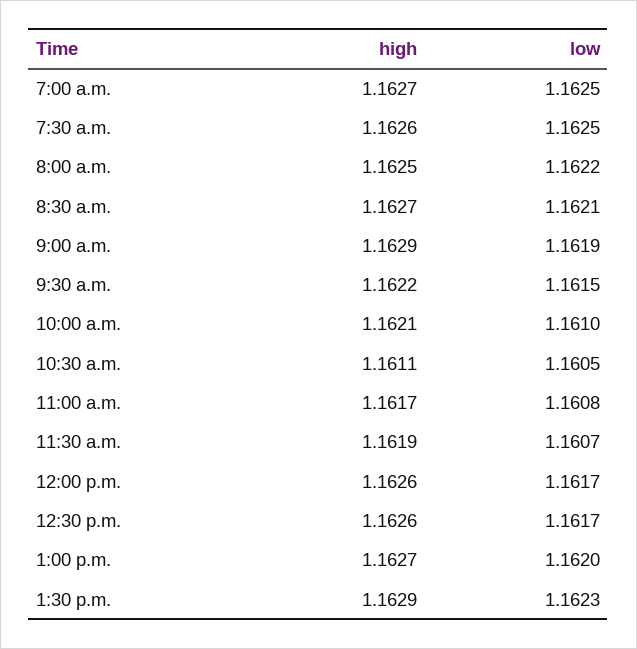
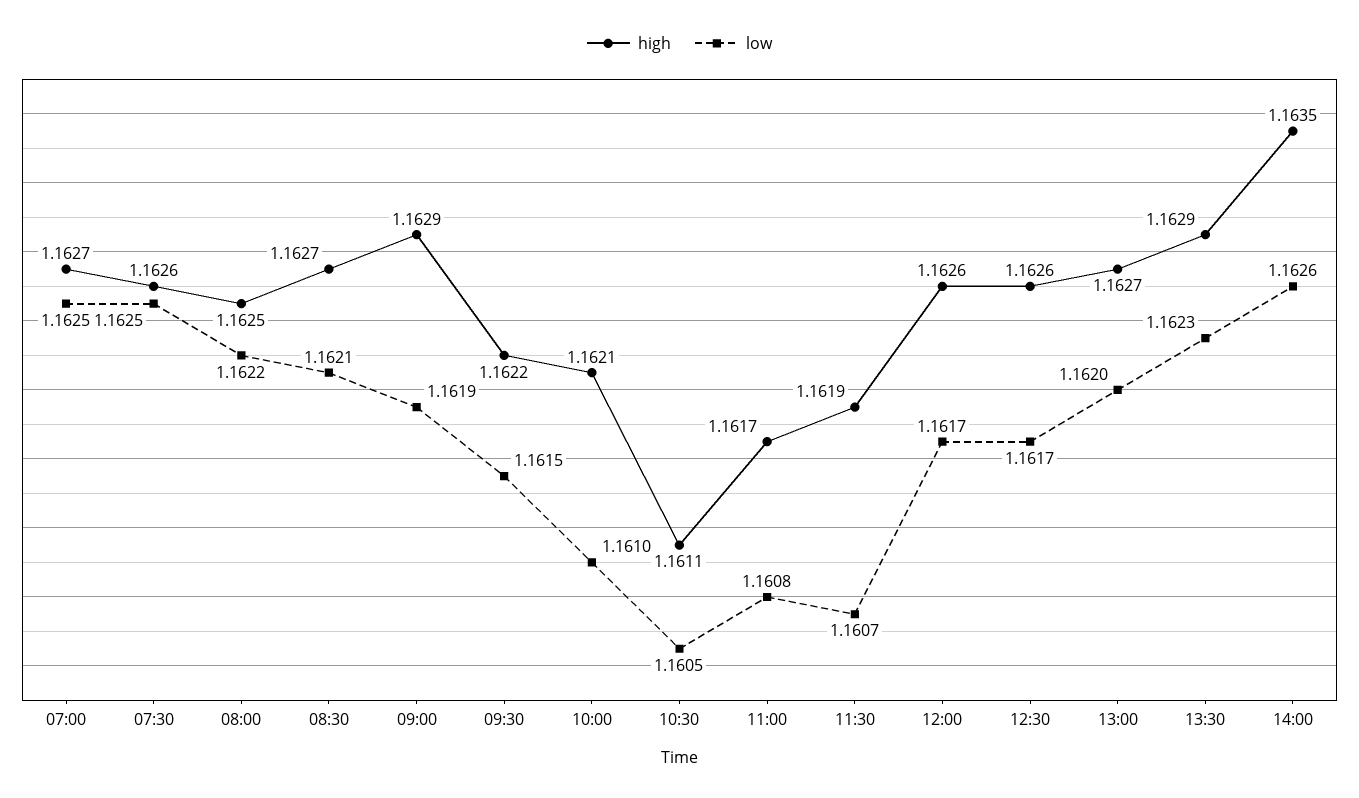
high, 14:00: none -> 1.1635
low, 14:00: none -> 1.1626

